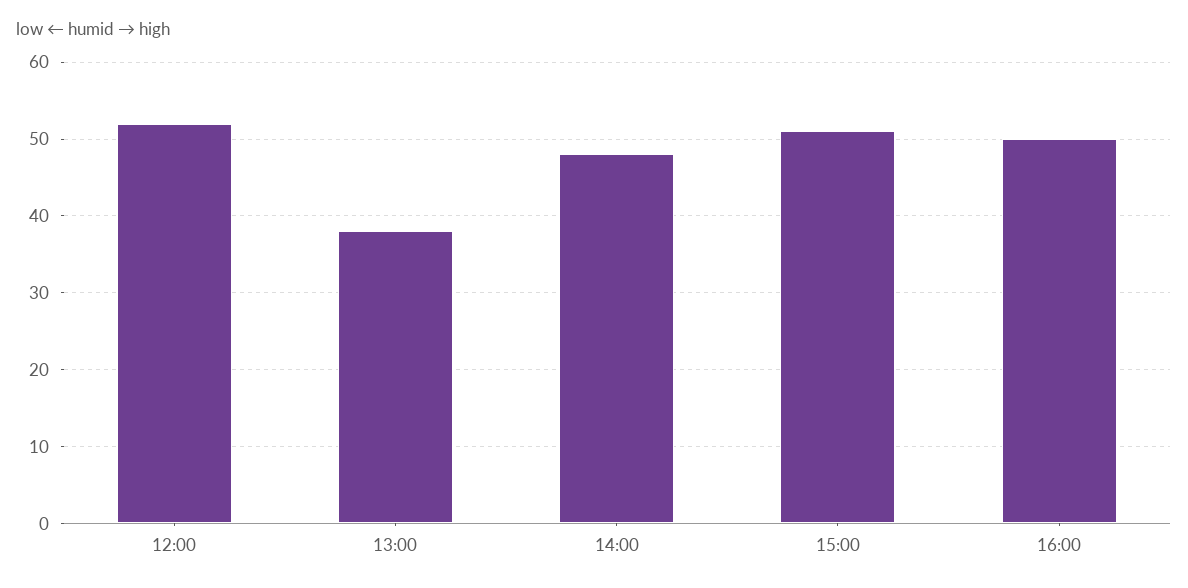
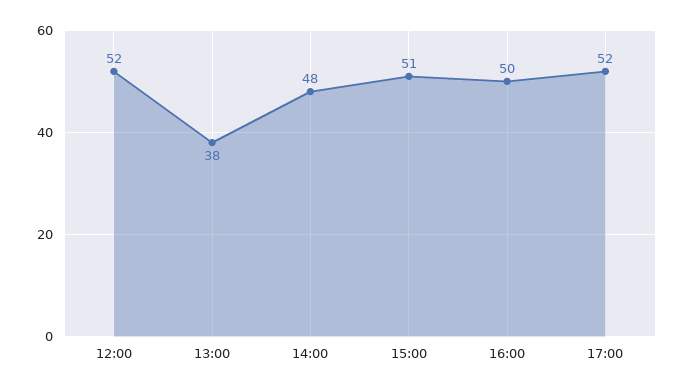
17:00: none -> 52

